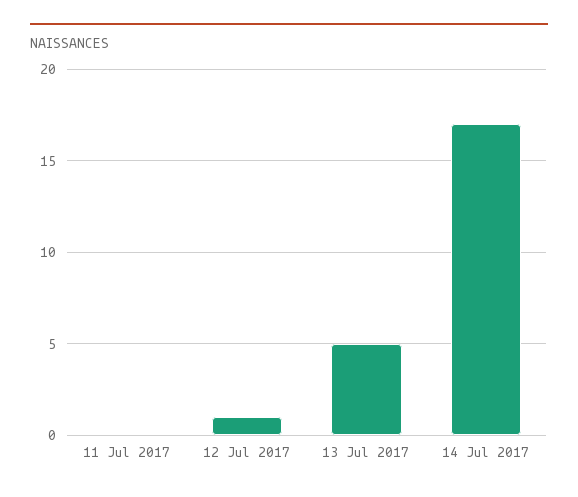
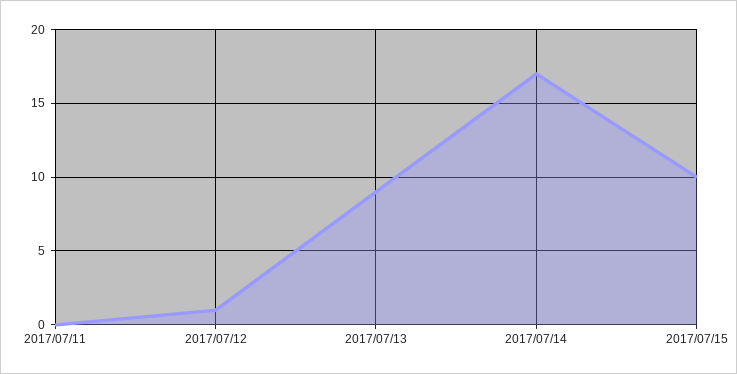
13 Jul 2017: 5 -> 9
2017/07/15: none -> 10

